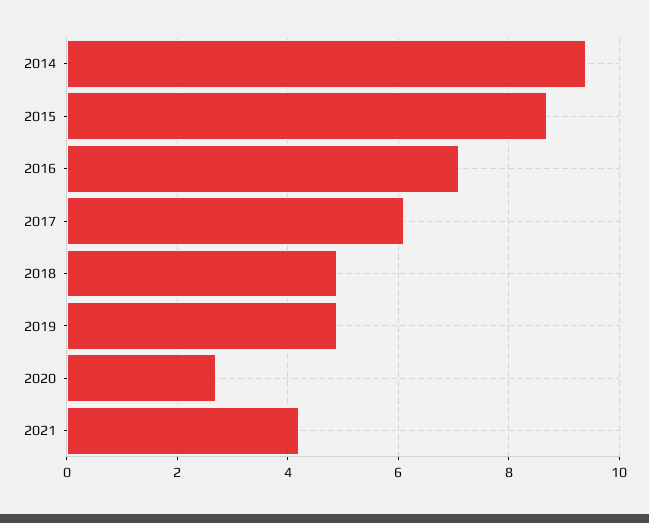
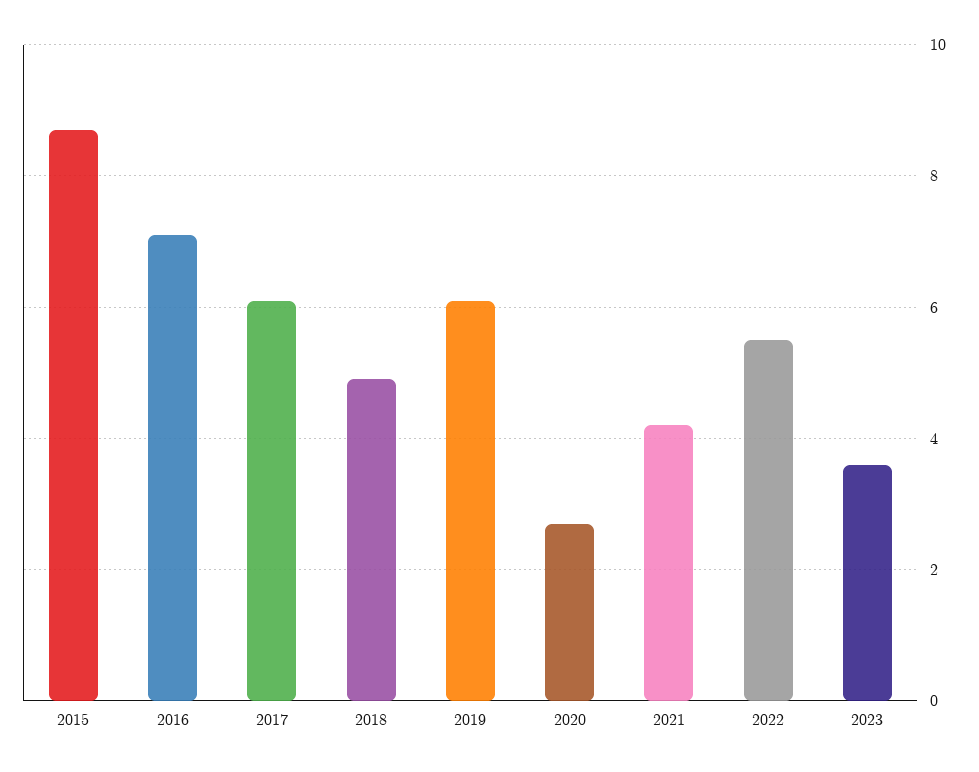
2014: 9.5 -> none
2019: 5 -> 6
2022: none -> 5.5
2023: none -> 3.5

